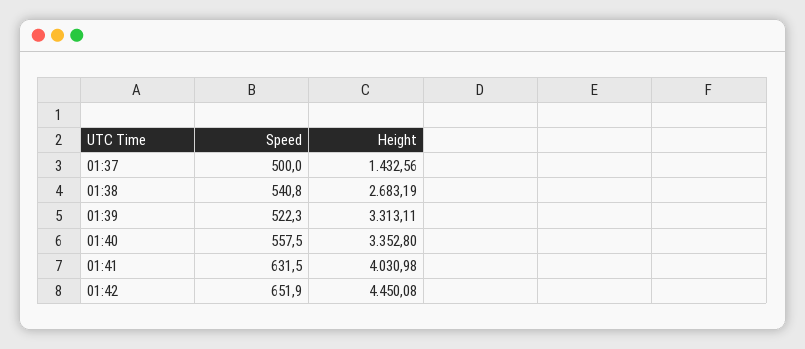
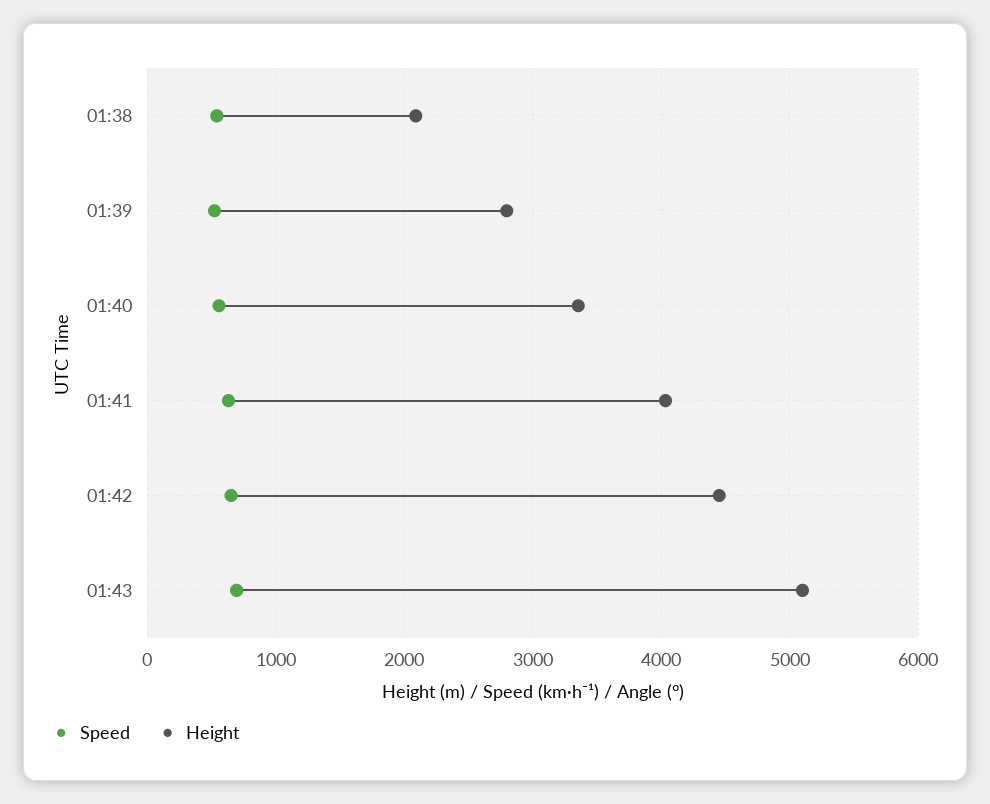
Speed, 01:37: 500 -> none
Height, 01:37: 1432.56 -> none
Height, 01:38: 2683.19 -> 2100
Height, 01:39: 3313.11 -> 2800
Speed, 01:43: none -> 700
Height, 01:43: none -> 5100

